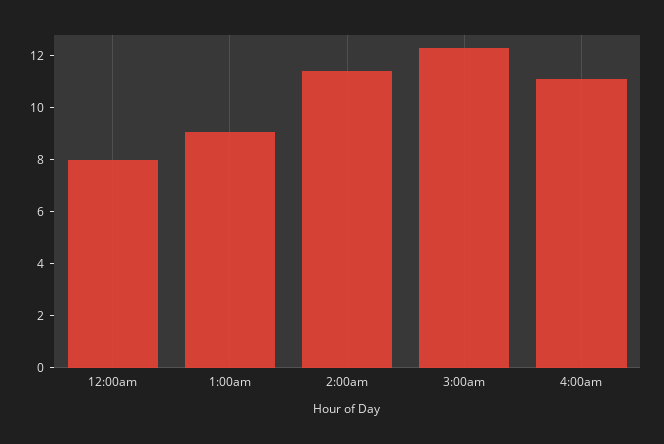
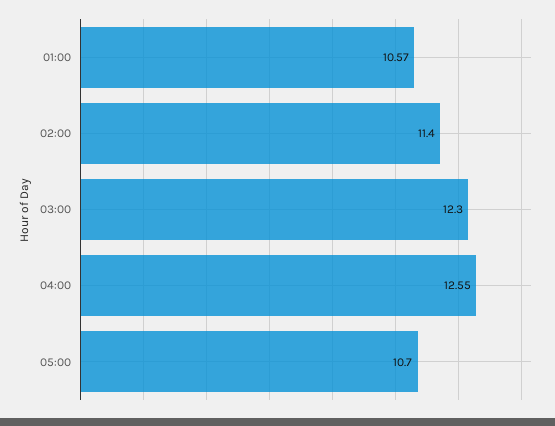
12:00am: 8 -> none
1:00am: 9 -> 10.57
4:00am: 11 -> 12.55
05:00: none -> 10.7

